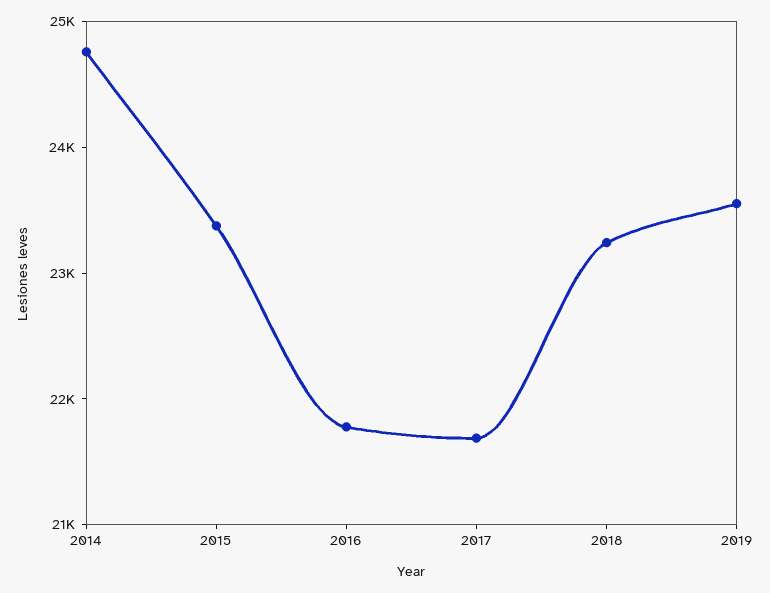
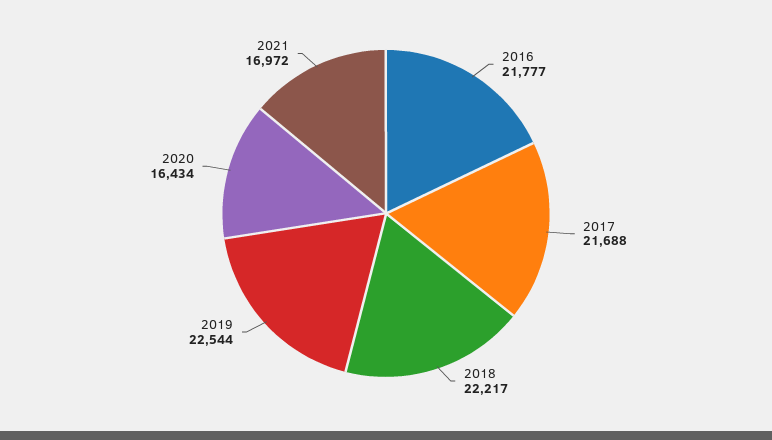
2014: 24800 -> none
2015: 23400 -> none
2018: 23200 -> 22217
2019: 23600 -> 22544
2020: none -> 16434
2021: none -> 16972

